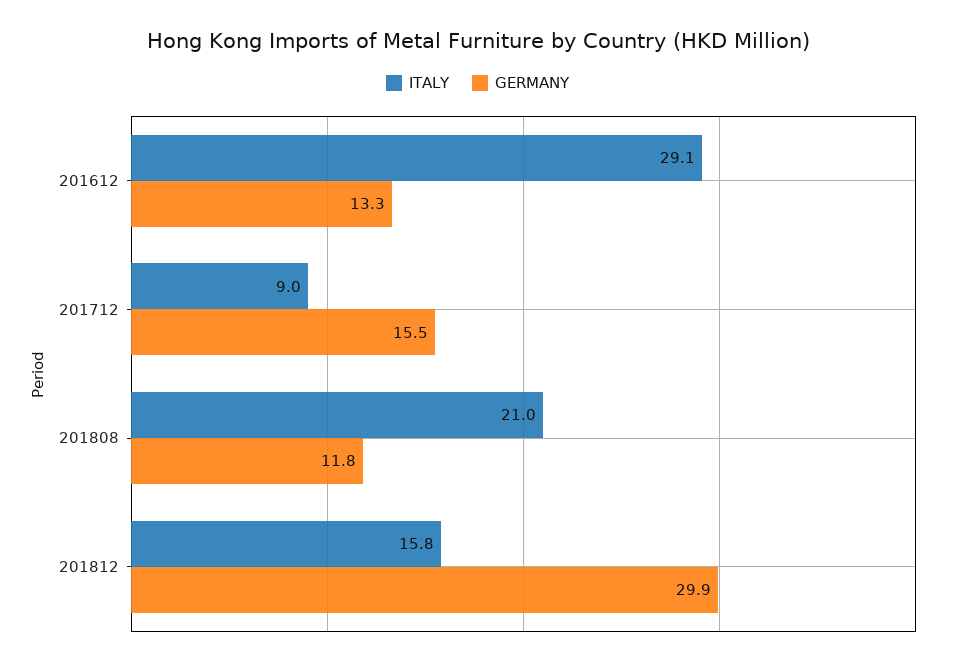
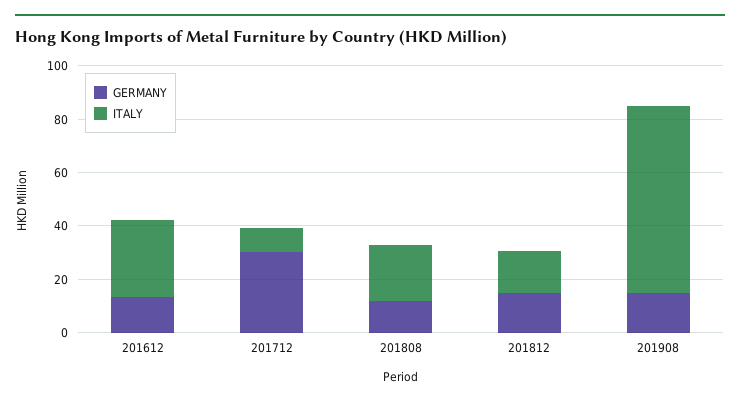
GERMANY, 201712: 15.5 -> 30
GERMANY, 201812: 29.9 -> 15
GERMANY, 201908: none -> 15
ITALY, 201908: none -> 70

